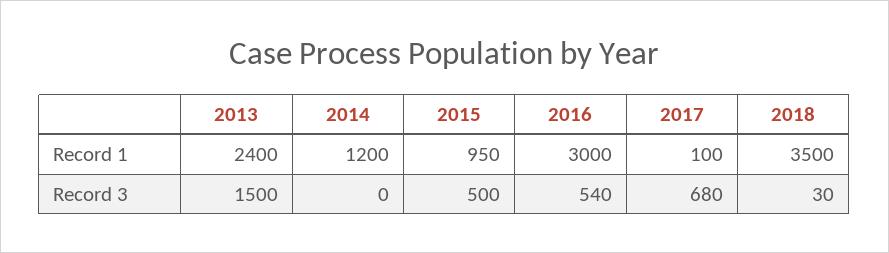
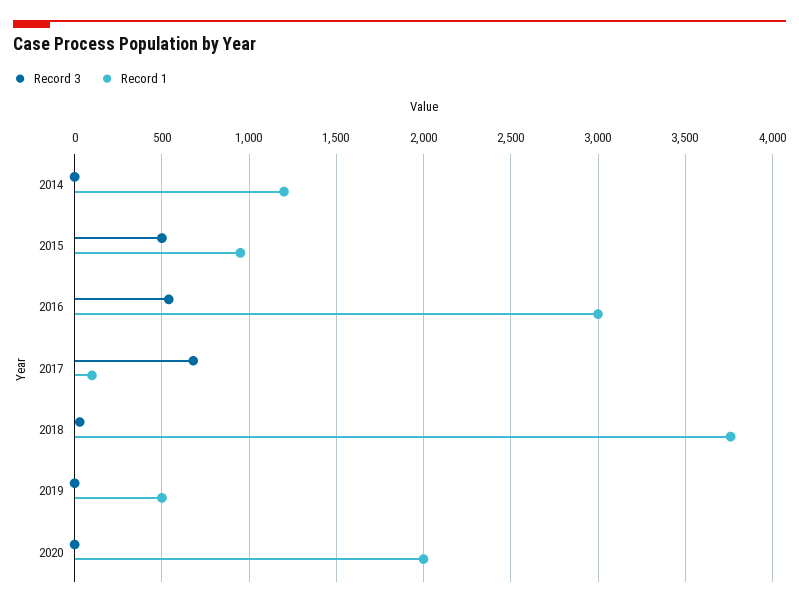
Record 1, 2013: 2400 -> none
Record 1, 2018: 3500 -> 3750
Record 3, 2013: 1500 -> none
Record 3, 2019: none -> 0
Record 1, 2019: none -> 500
Record 3, 2020: none -> 0
Record 1, 2020: none -> 2000

